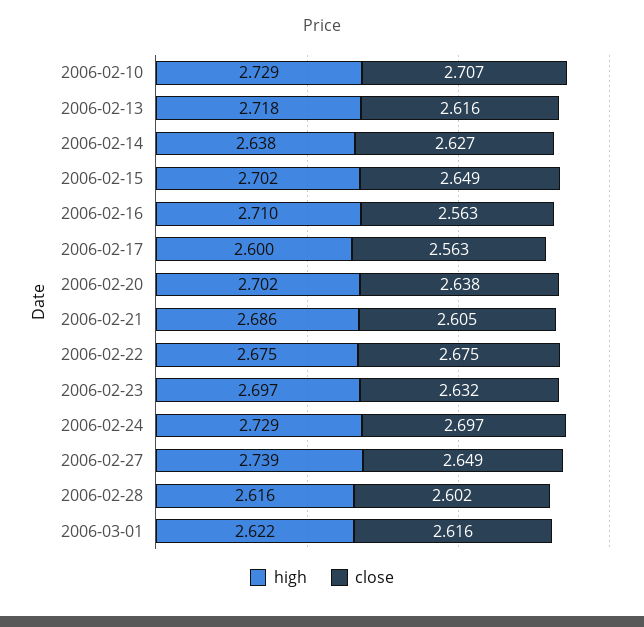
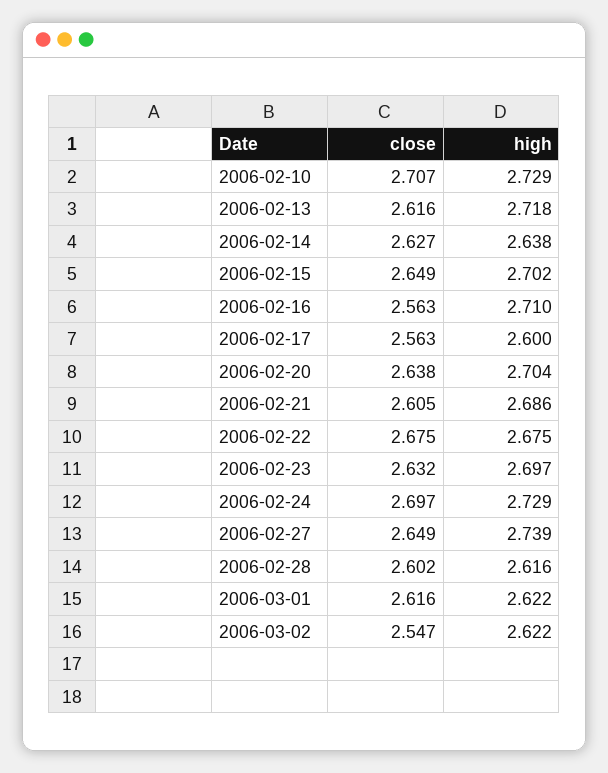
high, 2006-02-20: 2.702 -> 2.704
close, 2006-03-02: none -> 2.547
high, 2006-03-02: none -> 2.622

